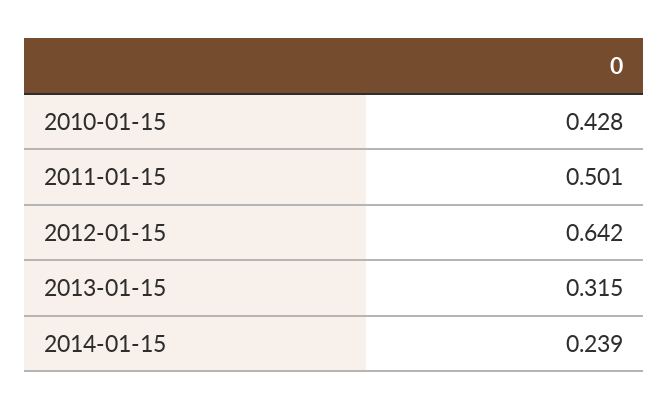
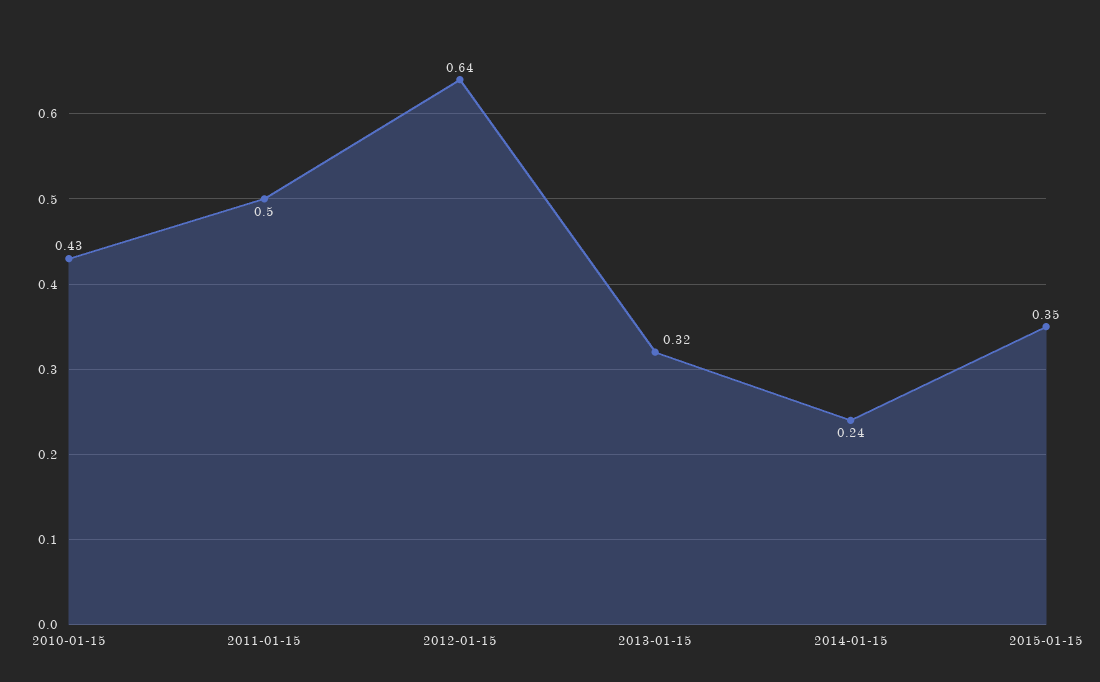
2015-01-15: none -> 0.35

